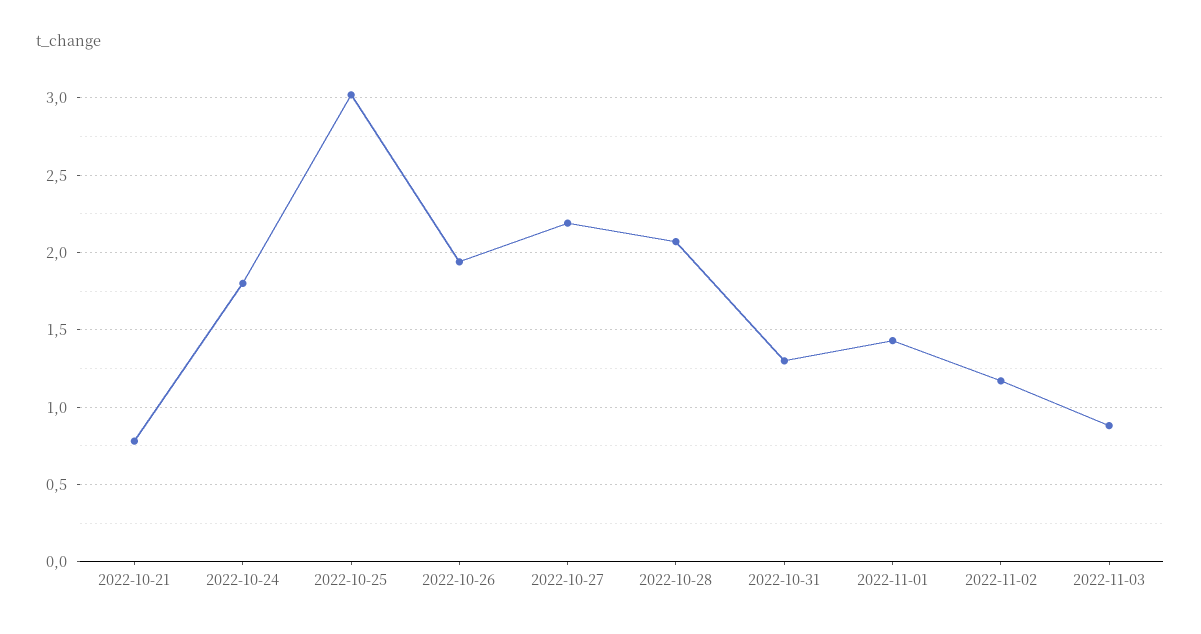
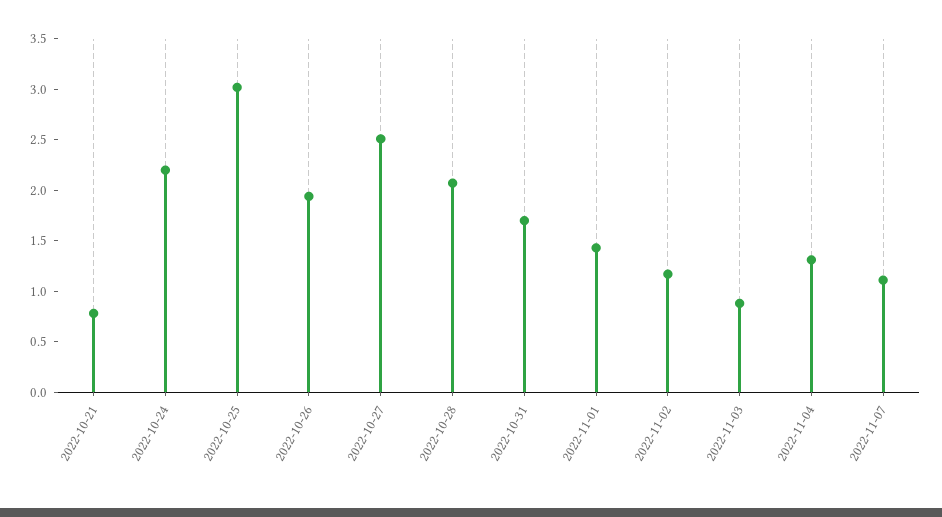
2022-10-24: 1.8 -> 2.2
2022-10-27: 2.2 -> 2.5
2022-10-31: 1.3 -> 1.7
2022-11-04: none -> 1.3
2022-11-07: none -> 1.1

